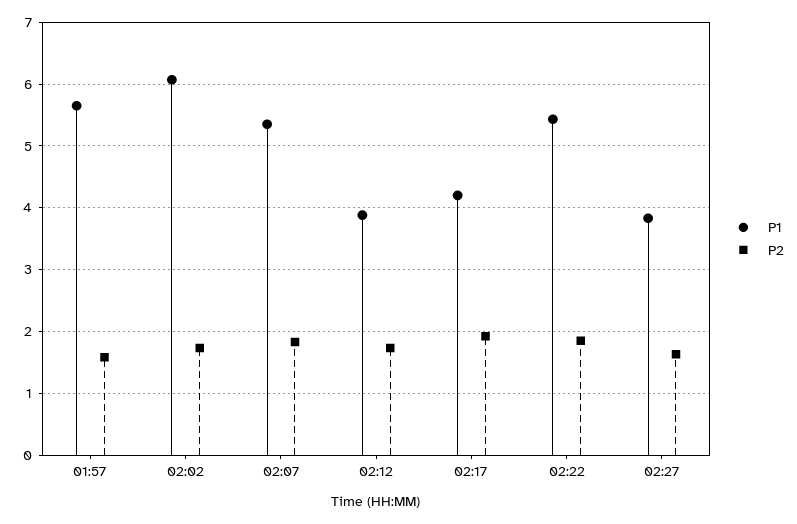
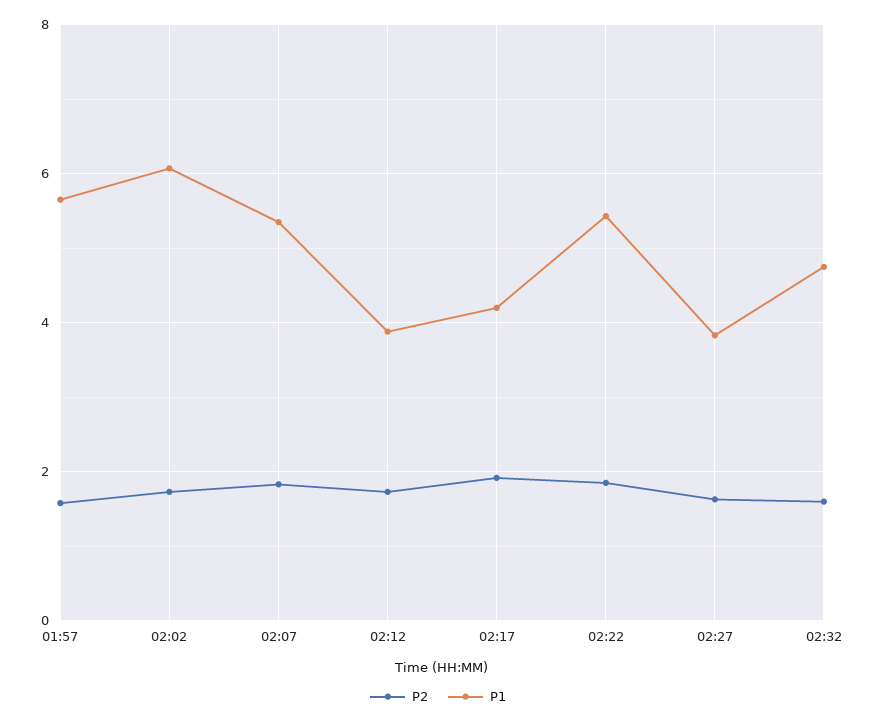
P2, 02:32: none -> 1.6
P1, 02:32: none -> 4.8

